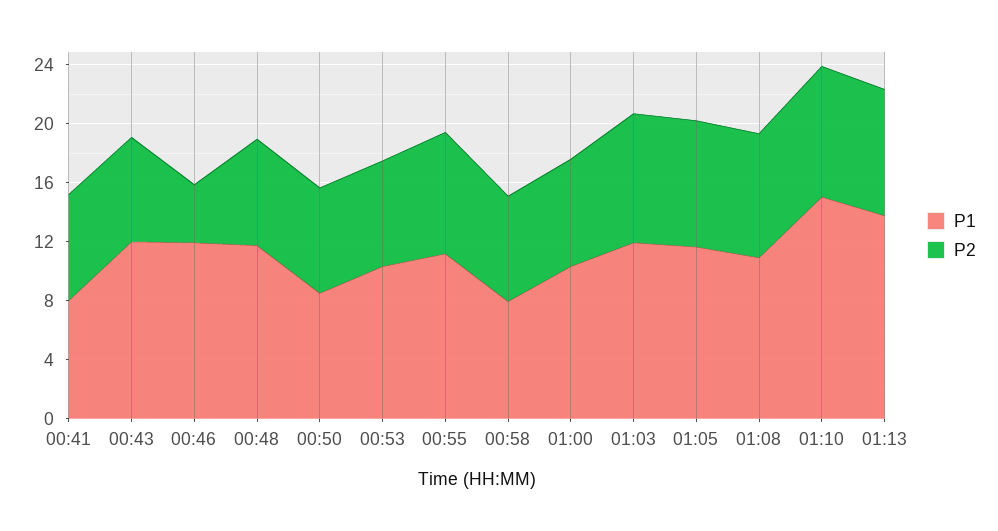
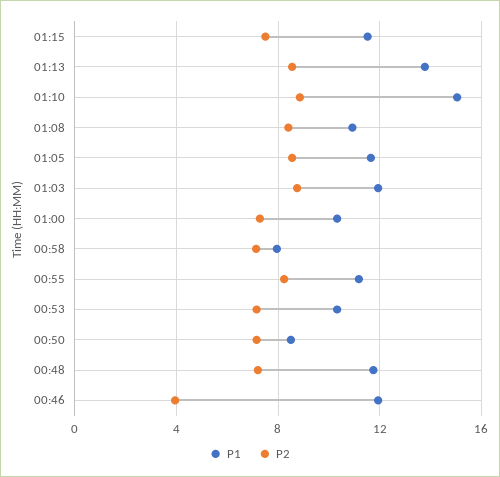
P1, 00:41: 8 -> none
P2, 00:41: 7 -> none
P1, 00:43: 12 -> none
P2, 00:43: 7 -> none
P1, 01:15: none -> 11.5
P2, 01:15: none -> 7.5

